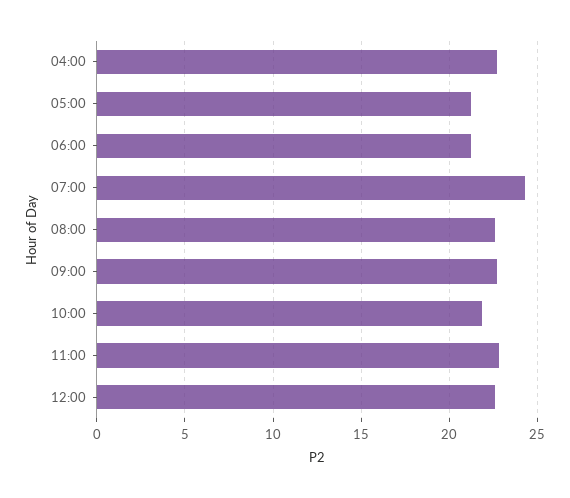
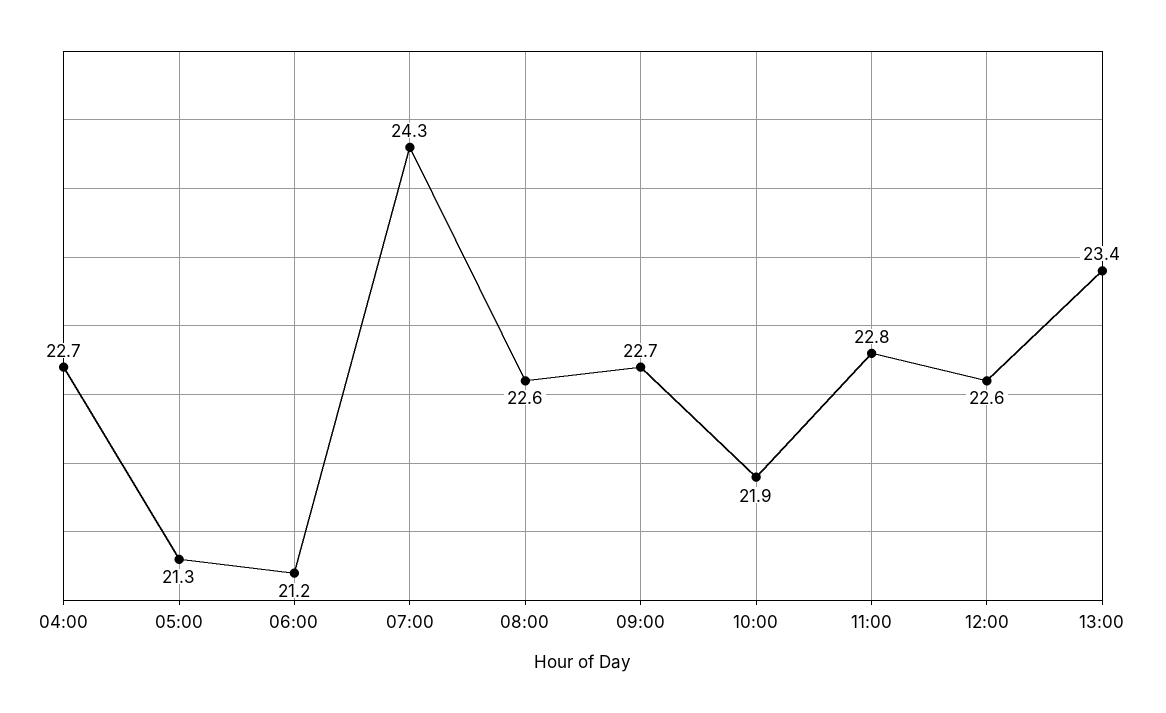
13:00: none -> 23.4

